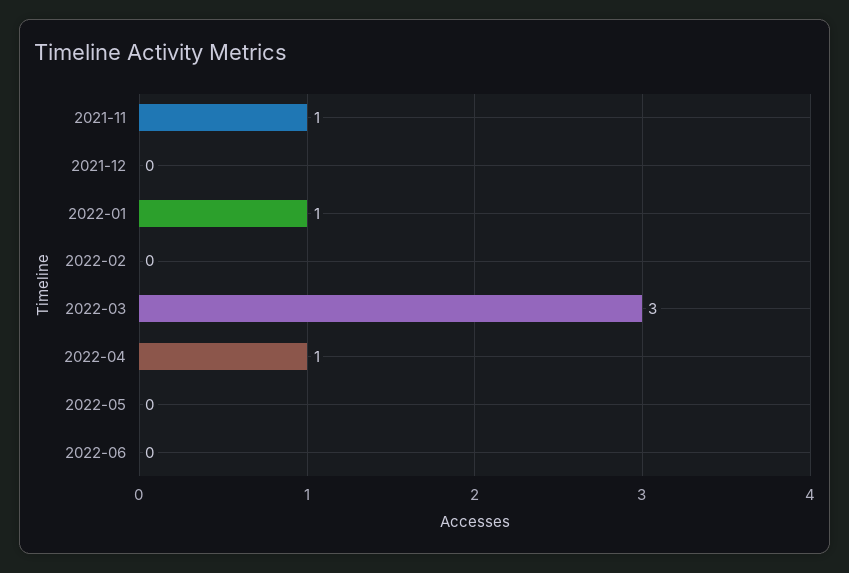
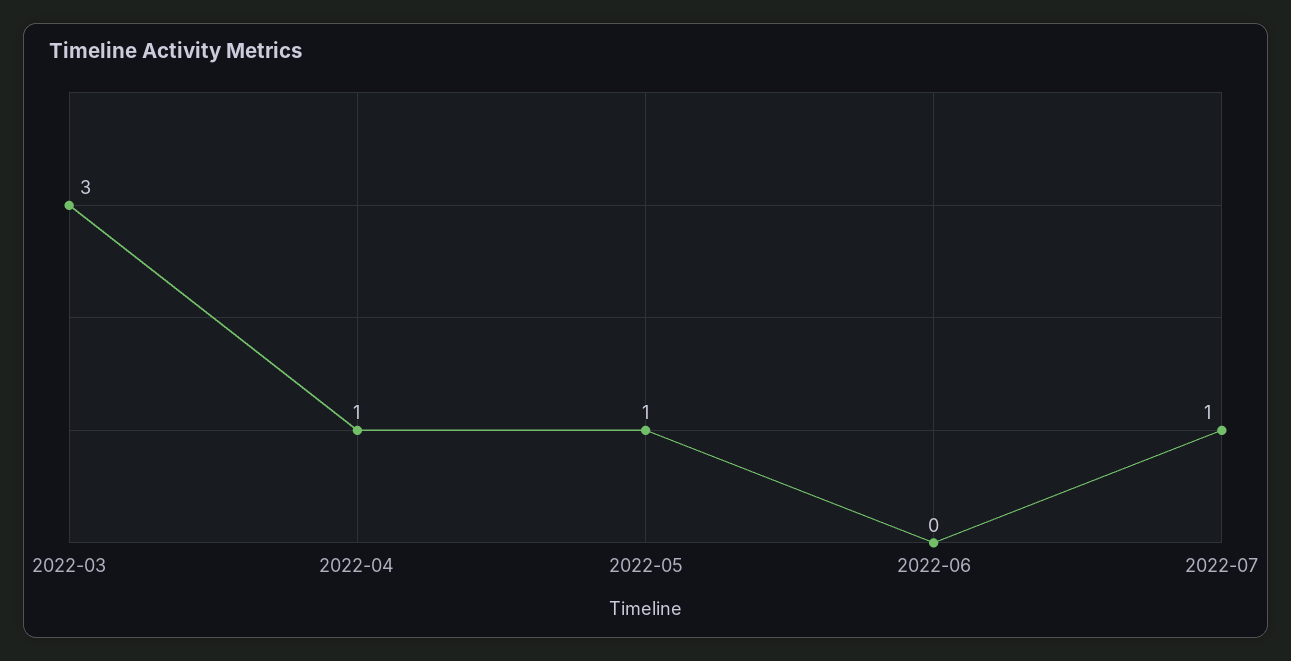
2021-11: 1 -> none
2021-12: 0 -> none
2022-01: 1 -> none
2022-02: 0 -> none
2022-05: 0 -> 1
2022-07: none -> 1

